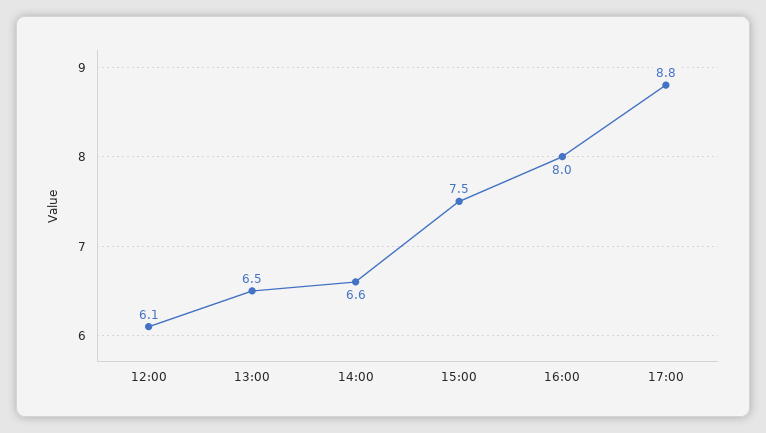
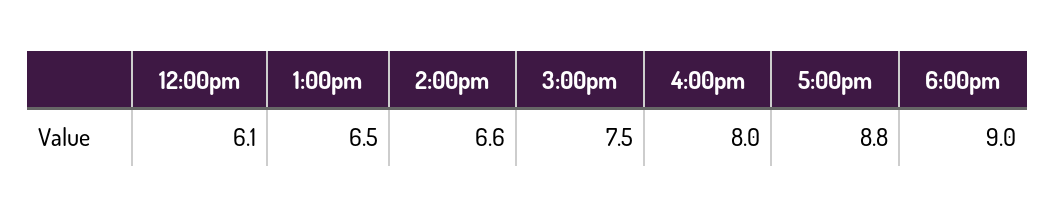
6:00pm: none -> 9

